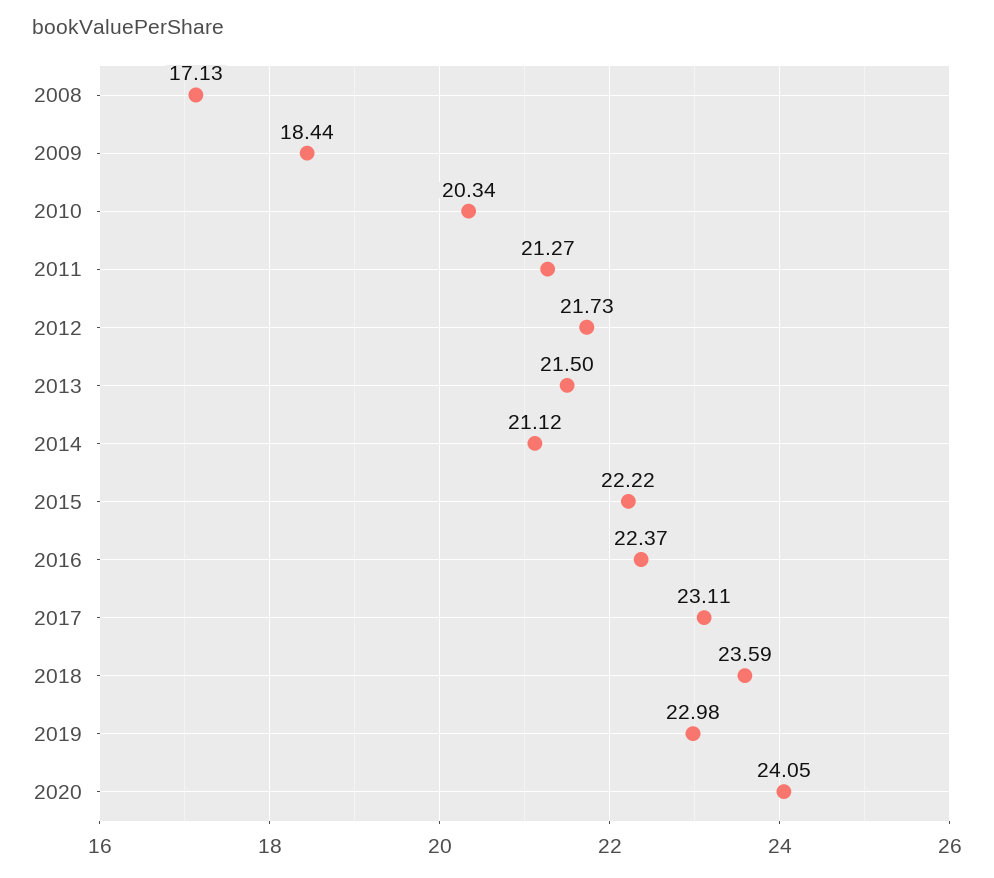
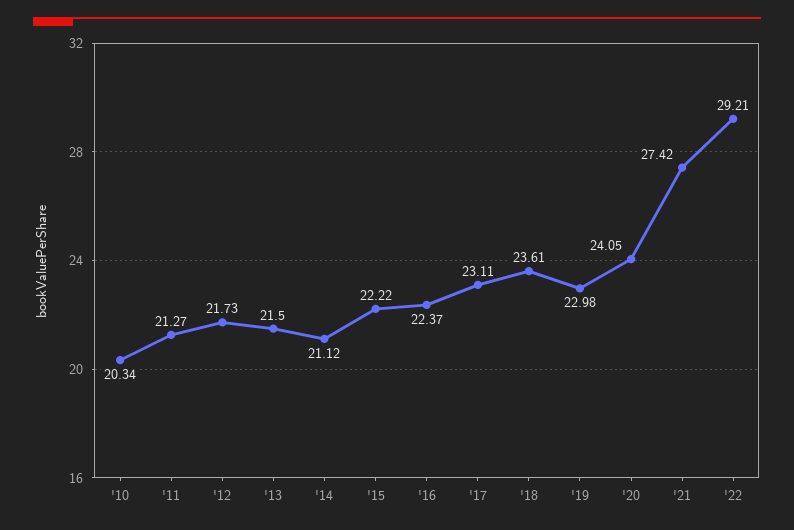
2008: 17.13 -> none
2009: 18.44 -> none
2018: 23.59 -> 23.61
'21: none -> 27.42
'22: none -> 29.21

